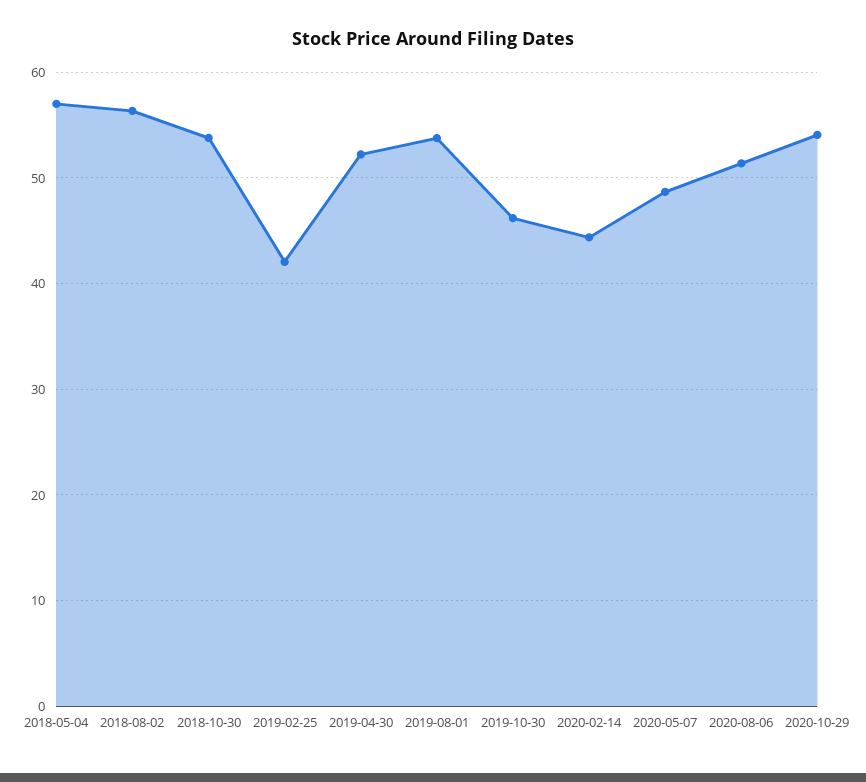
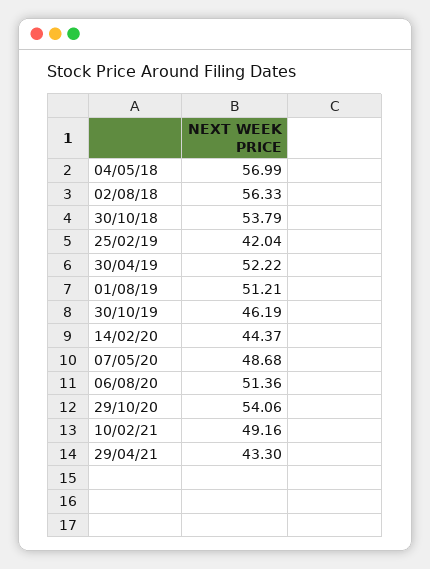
2019-08-01: 54 -> 51.21
10/02/21: none -> 49.16
29/04/21: none -> 43.3

